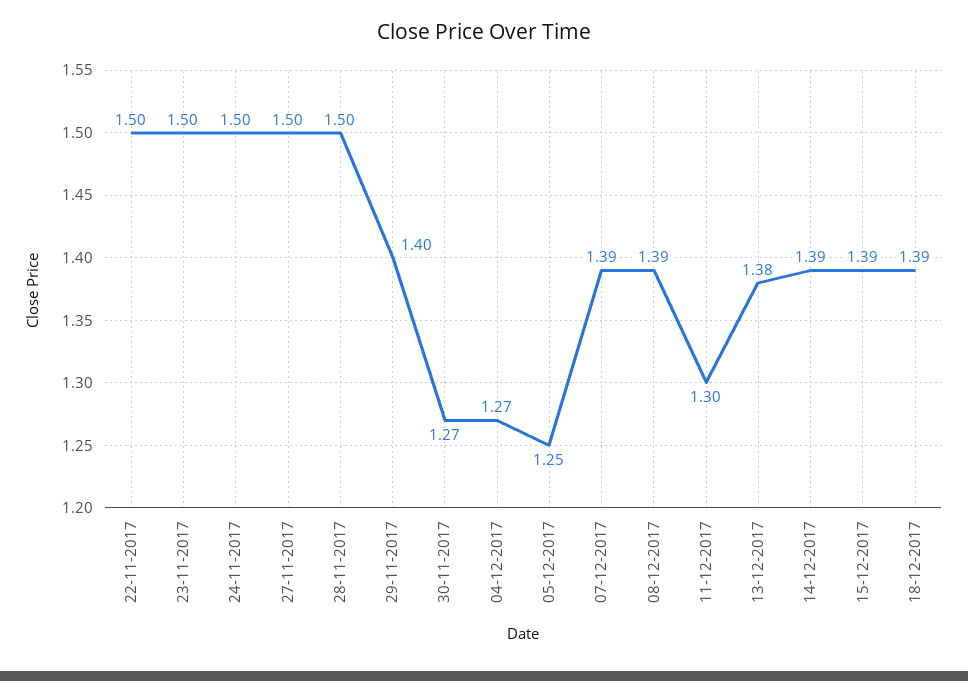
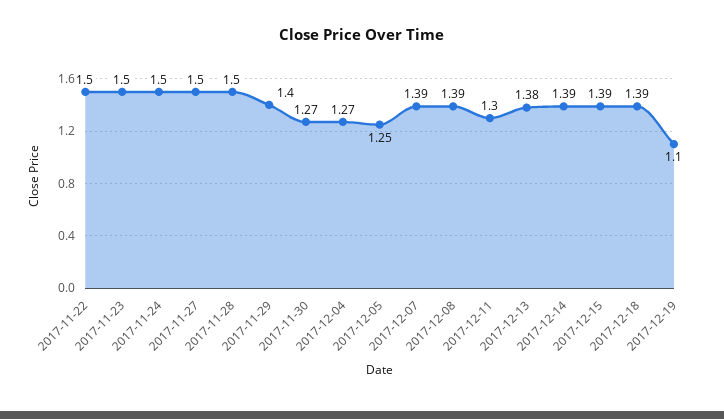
2017-12-19: none -> 1.1

